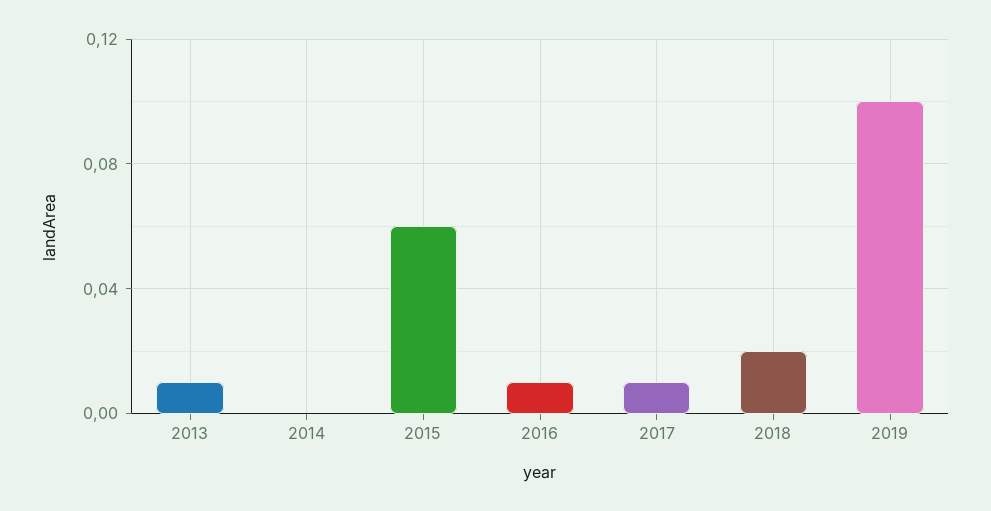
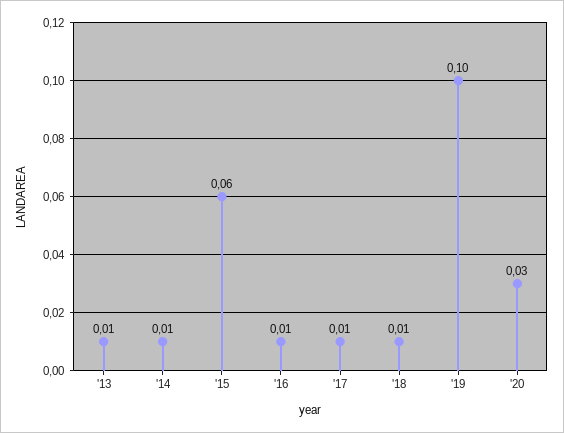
2014: 0 -> 0.01
2018: 0.02 -> 0.01
'20: none -> 0.03

